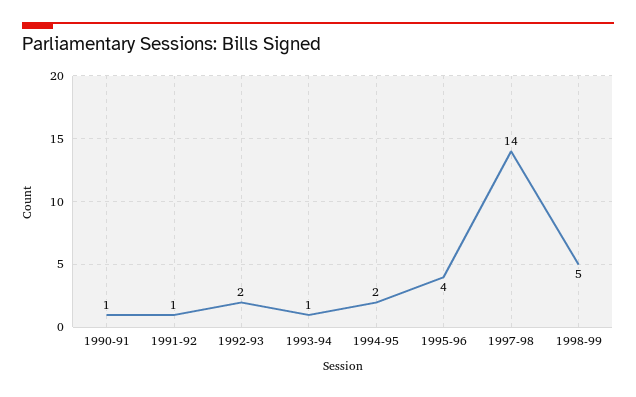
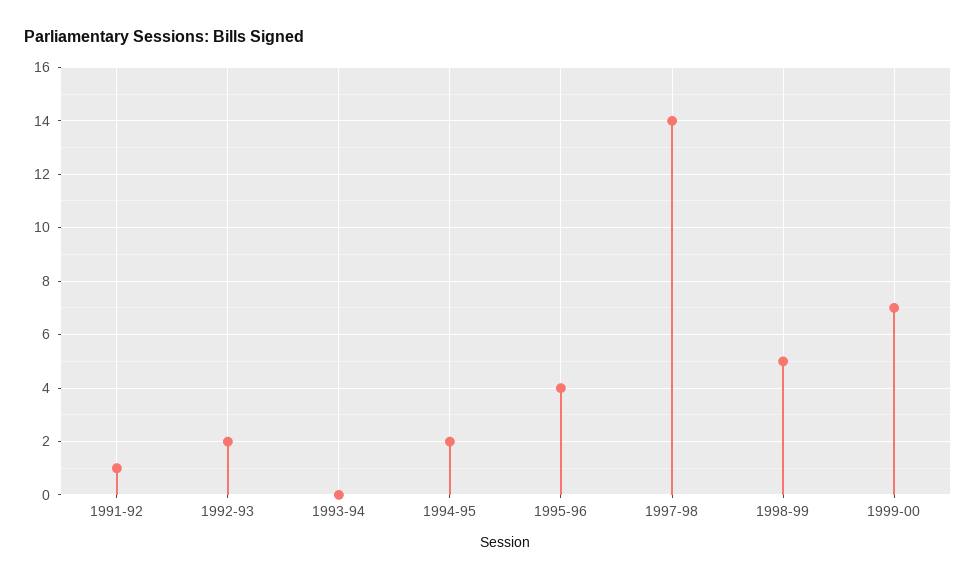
1990-91: 1 -> none
1993-94: 1 -> 0
1999-00: none -> 7

